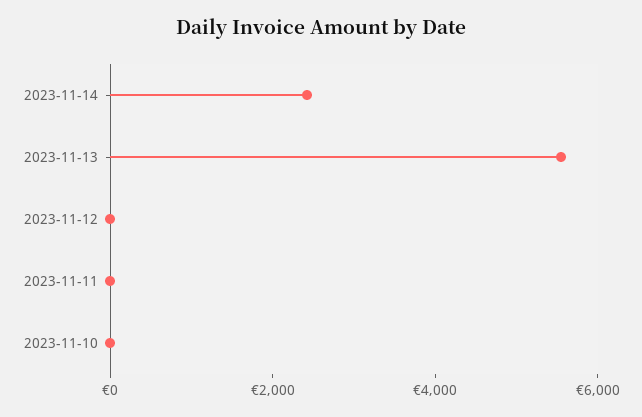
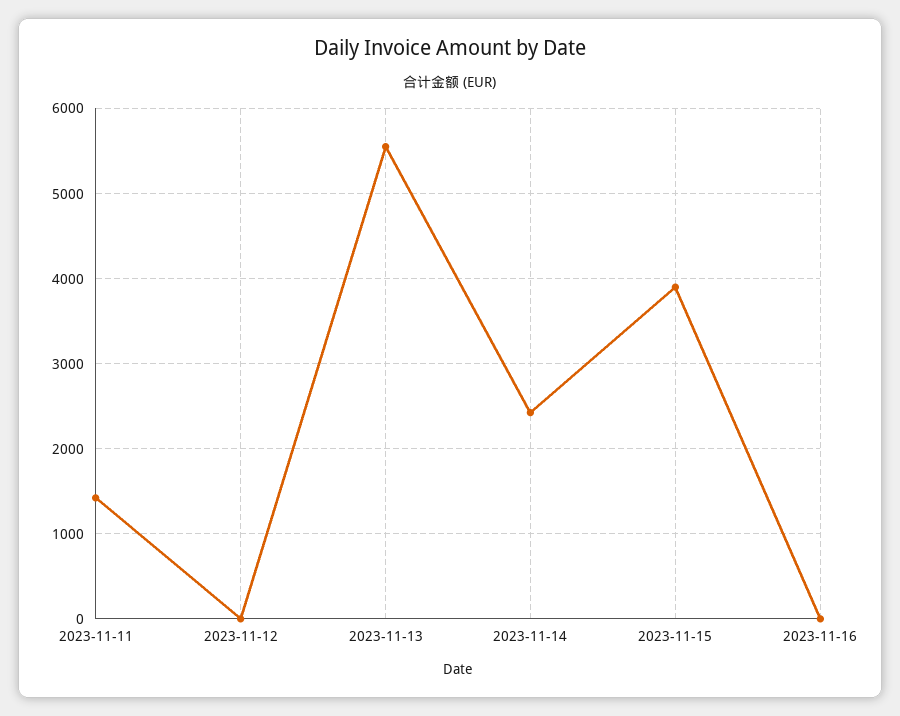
2023-11-11: 0 -> 1400
2023-11-10: 0 -> none
2023-11-15: none -> 3900
2023-11-16: none -> 0

